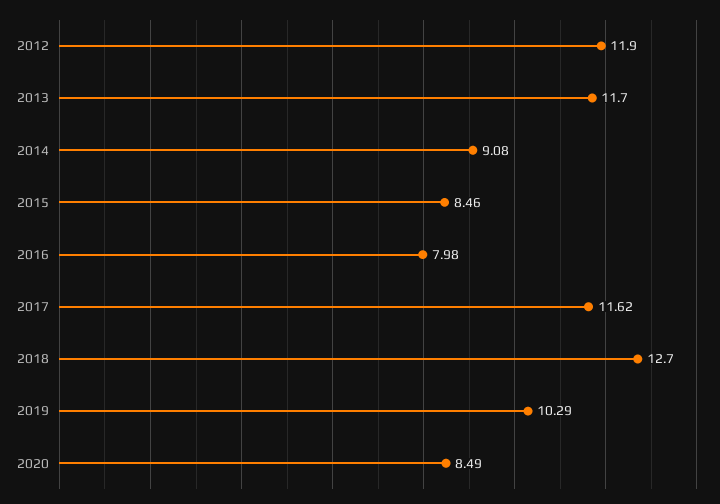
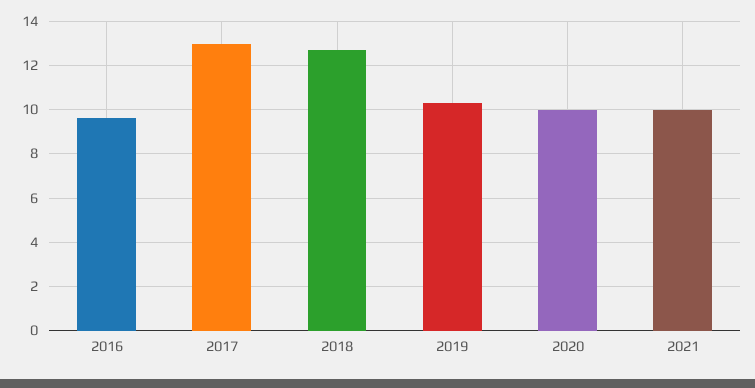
2012: 11.9 -> none
2013: 11.7 -> none
2014: 9.08 -> none
2015: 8.46 -> none
2016: 7.98 -> 9.5
2017: 11.62 -> 13
2020: 8.49 -> 10
2021: none -> 10

